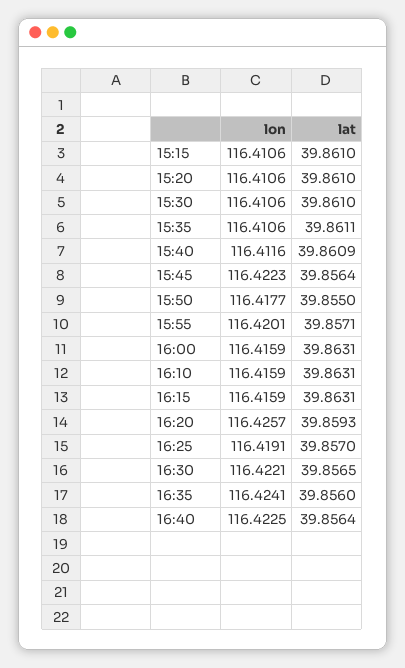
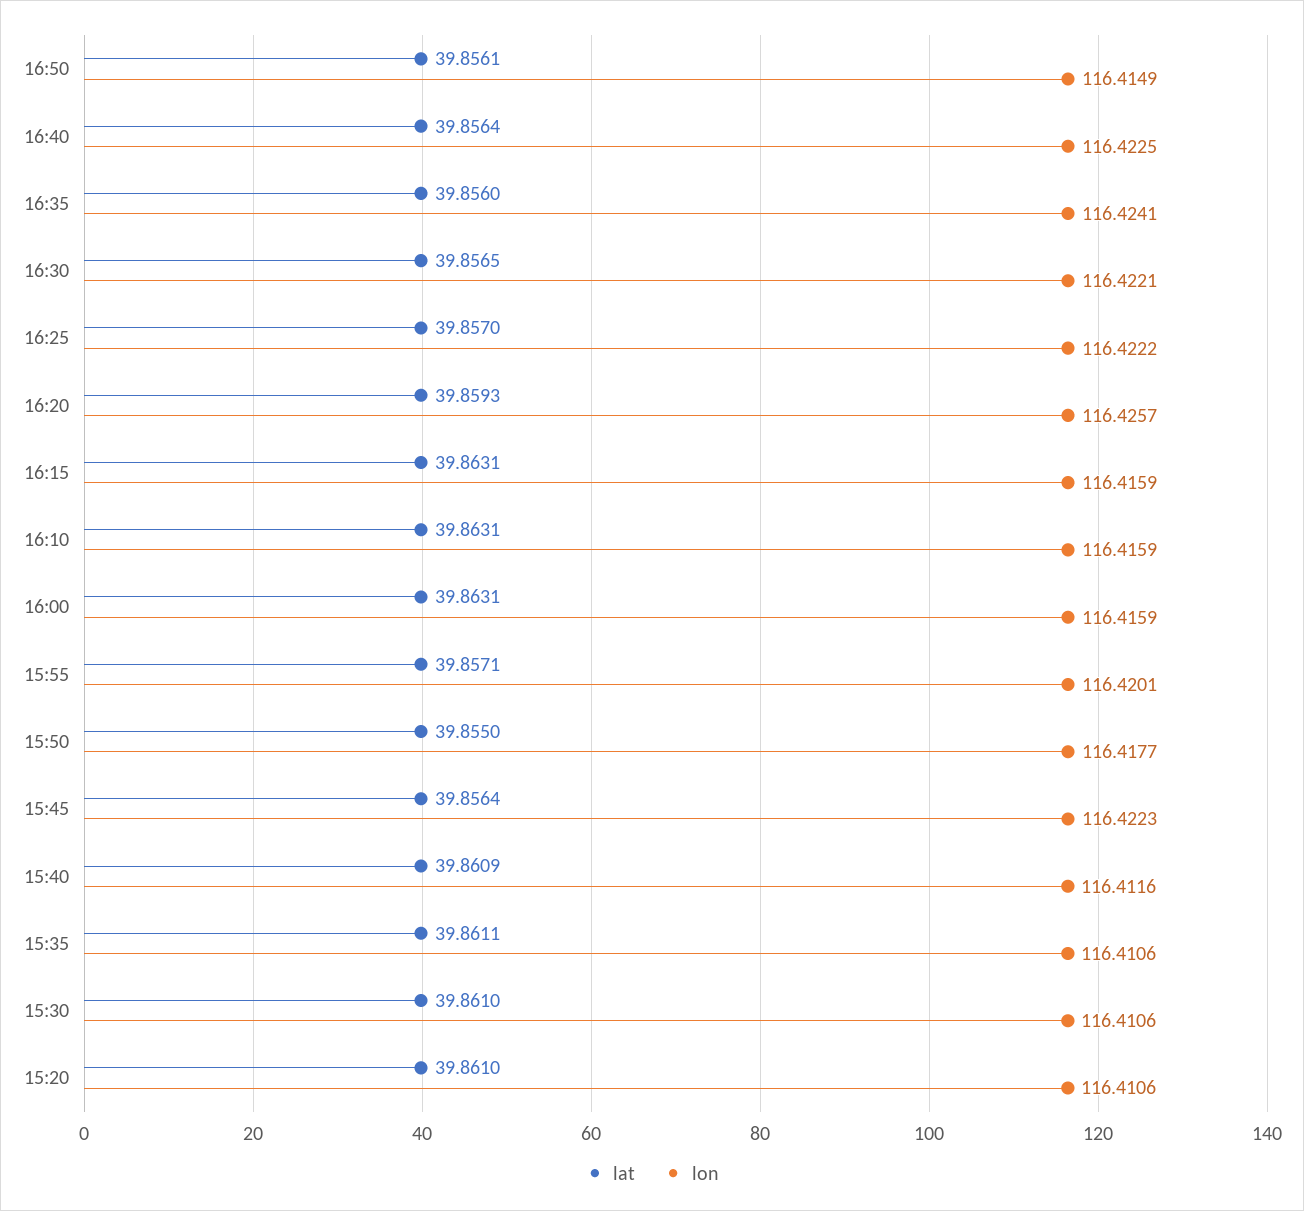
lon, 15:15: 116.4106 -> none
lat, 15:15: 39.861 -> none
lon, 16:25: 116.4191 -> 116.4222
lat, 16:50: none -> 39.8561
lon, 16:50: none -> 116.4149

